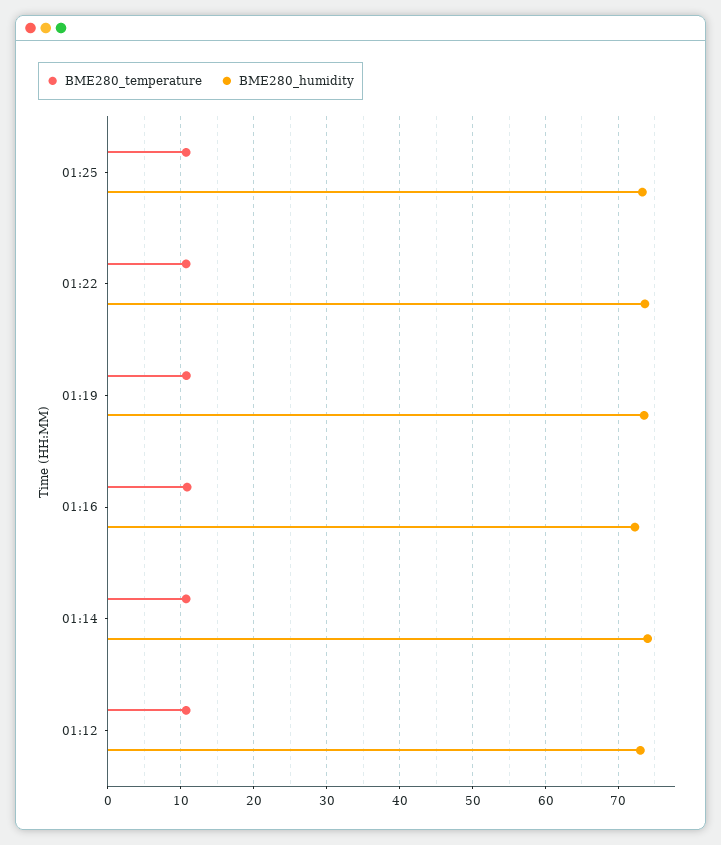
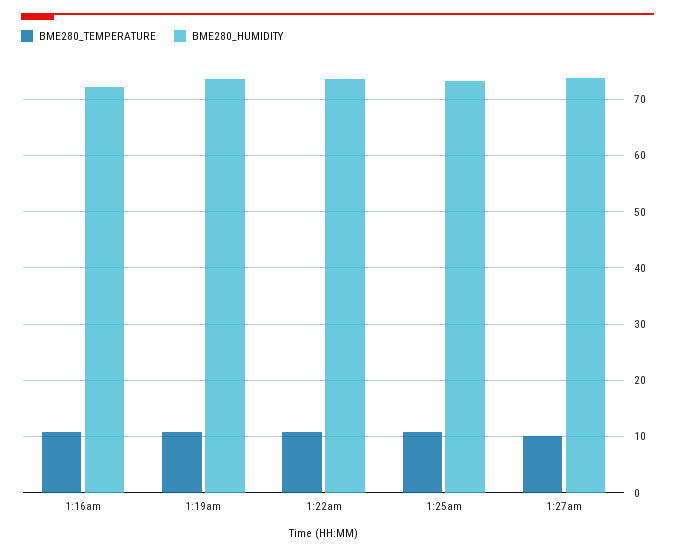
BME280_temperature, 01:14: 11 -> none
BME280_humidity, 01:14: 74 -> none
BME280_temperature, 01:12: 11 -> none
BME280_humidity, 01:12: 73 -> none
BME280_temperature, 1:27am: none -> 10
BME280_humidity, 1:27am: none -> 74

